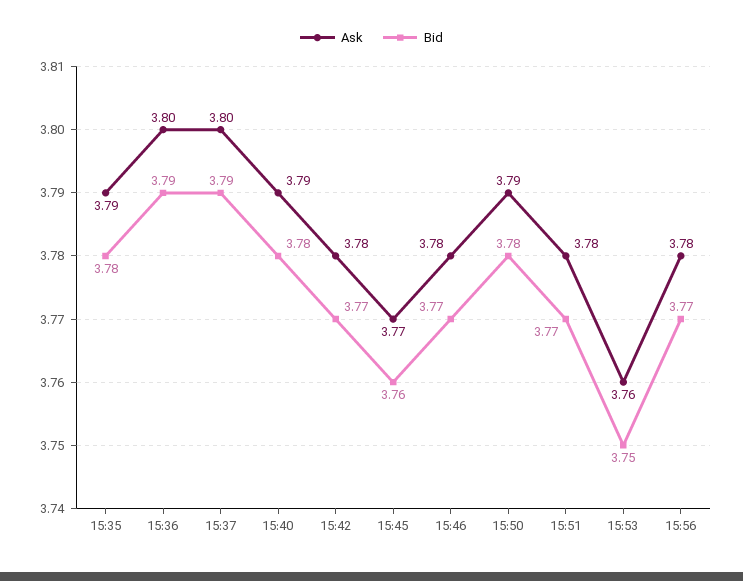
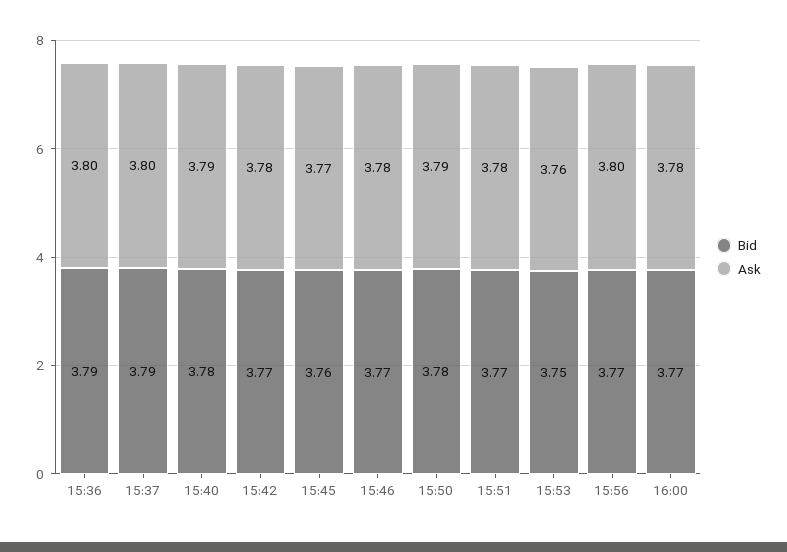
Ask, 15:35: 3.79 -> none
Bid, 15:35: 3.78 -> none
Ask, 15:56: 3.78 -> 3.8
Bid, 16:00: none -> 3.77
Ask, 16:00: none -> 3.78

